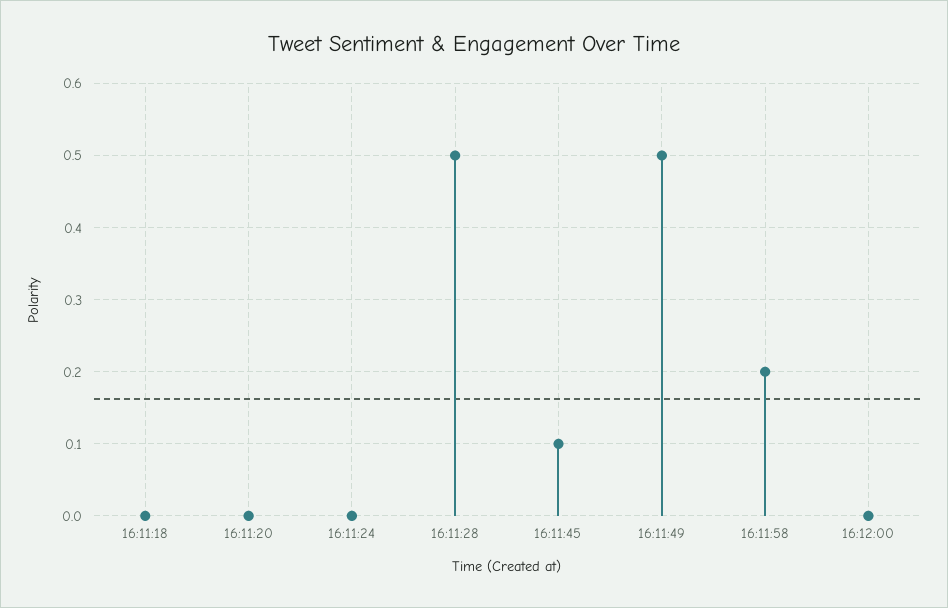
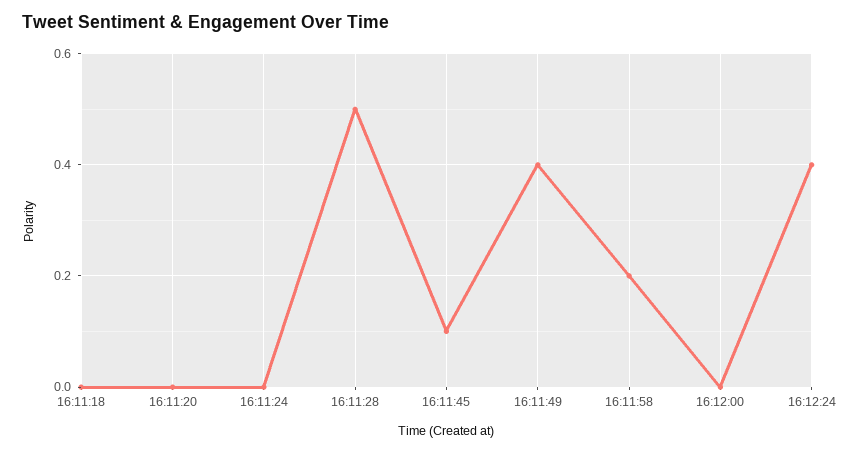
16:11:49: 0.5 -> 0.4
16:12:24: none -> 0.4

